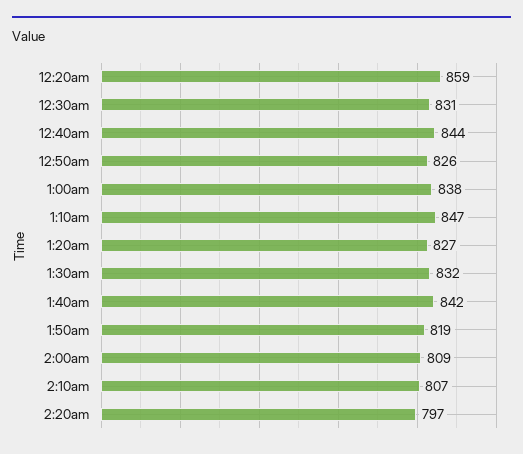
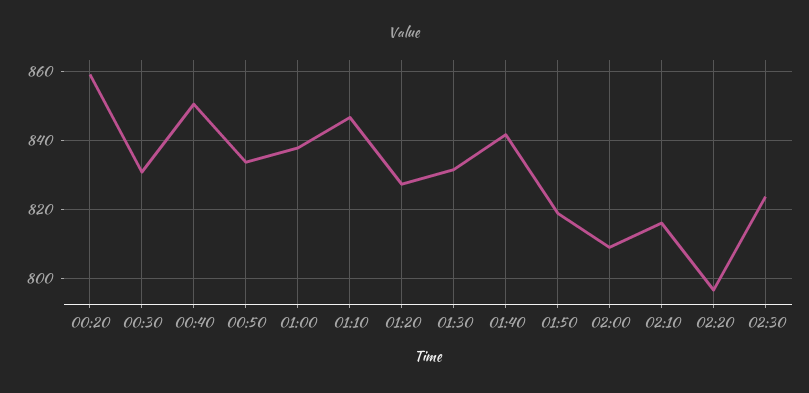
12:40am: 844 -> 850
12:50am: 826 -> 834
2:10am: 807 -> 816
02:30: none -> 824

